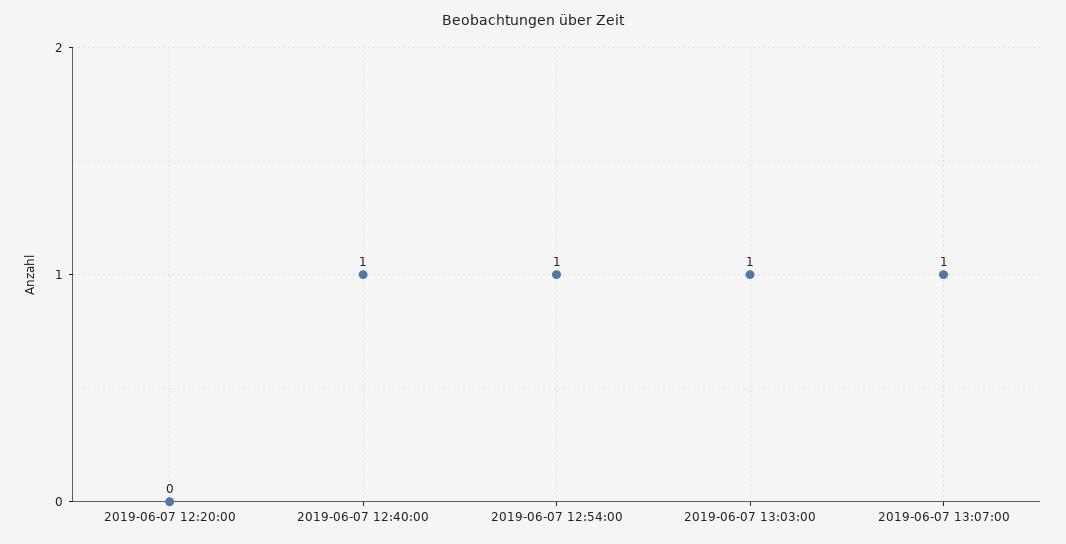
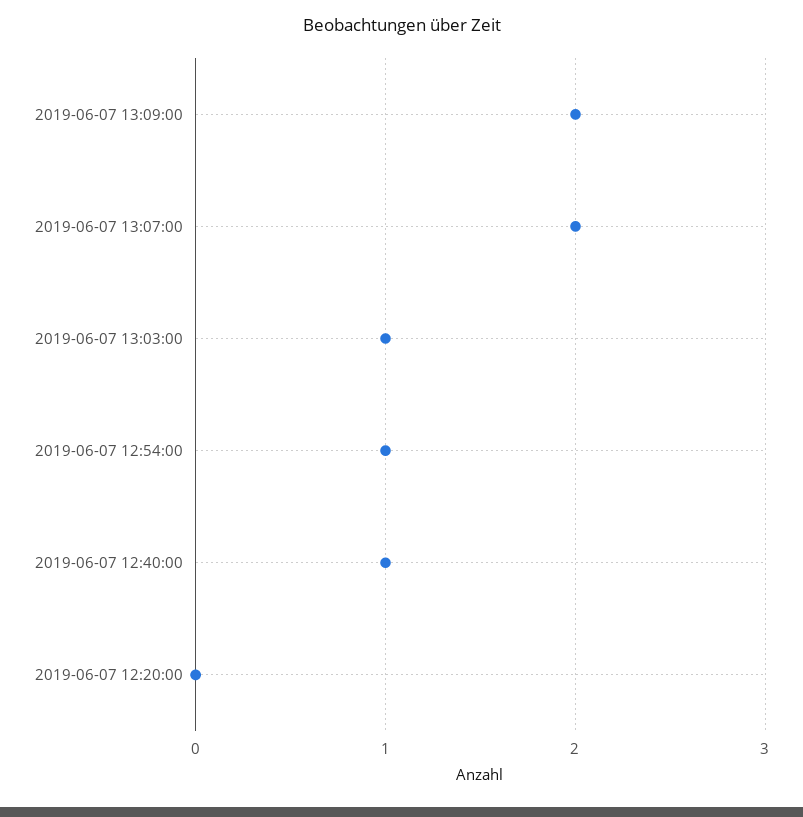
2019-06-07 13:07:00: 1 -> 2
2019-06-07 13:09:00: none -> 2

